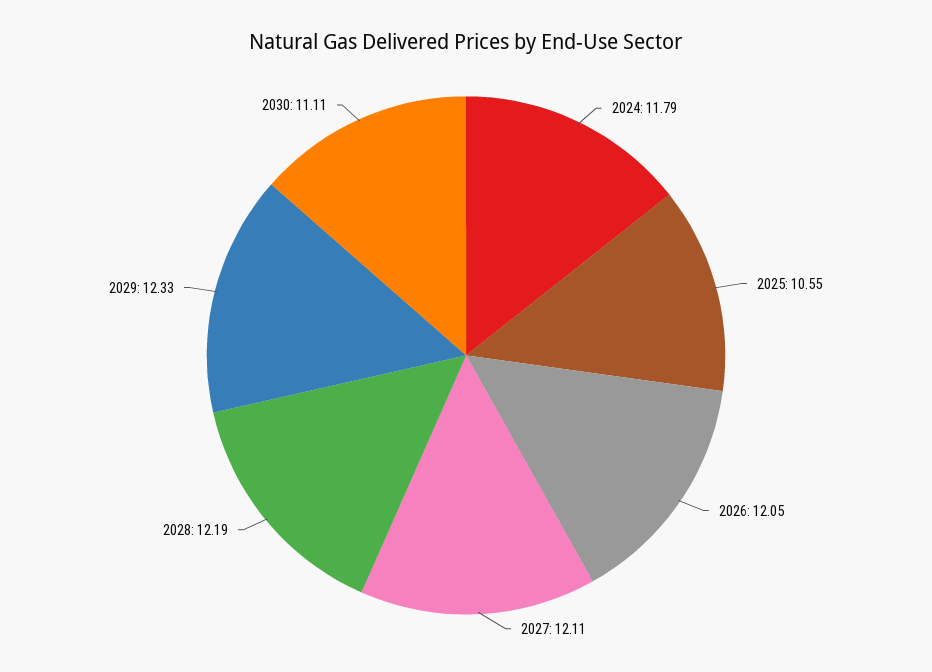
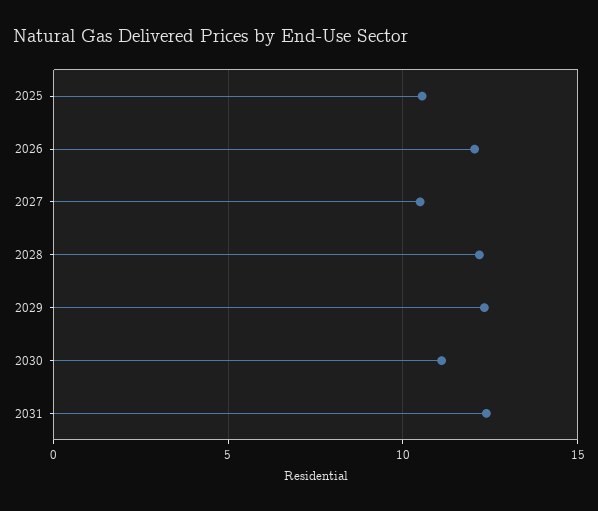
2024: 11.79 -> none
2027: 12.11 -> 10.5
2031: none -> 12.5

